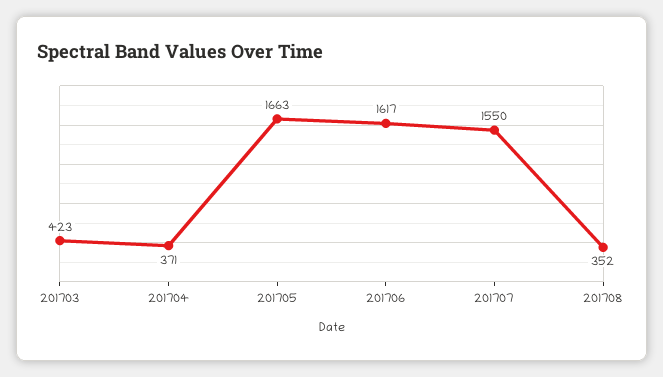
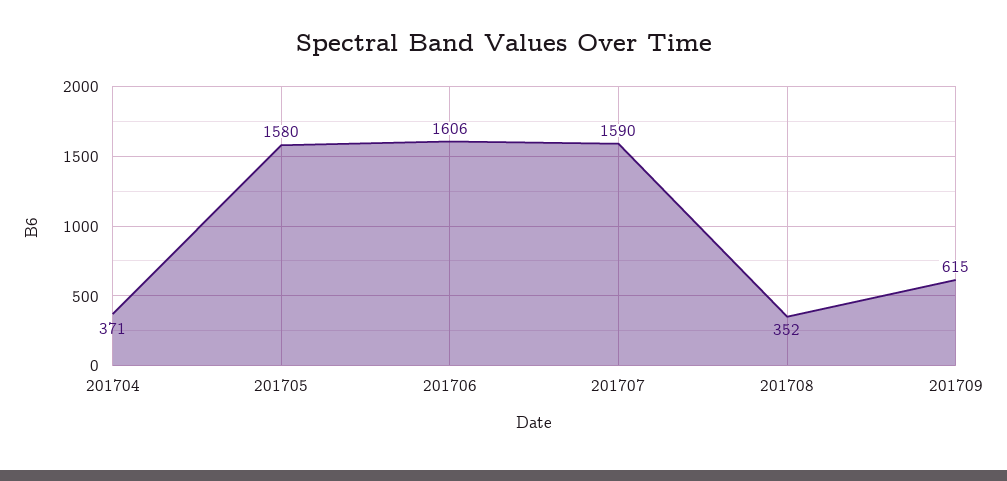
201703: 423 -> none
201705: 1663 -> 1580
201706: 1617 -> 1606
201707: 1550 -> 1590
201709: none -> 615

